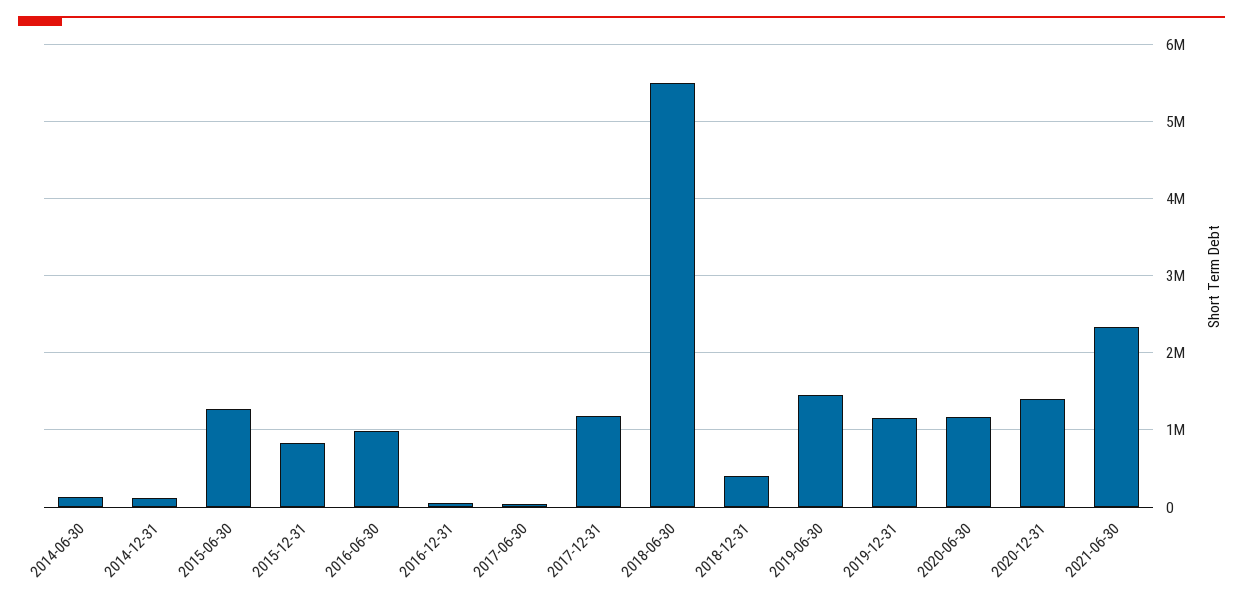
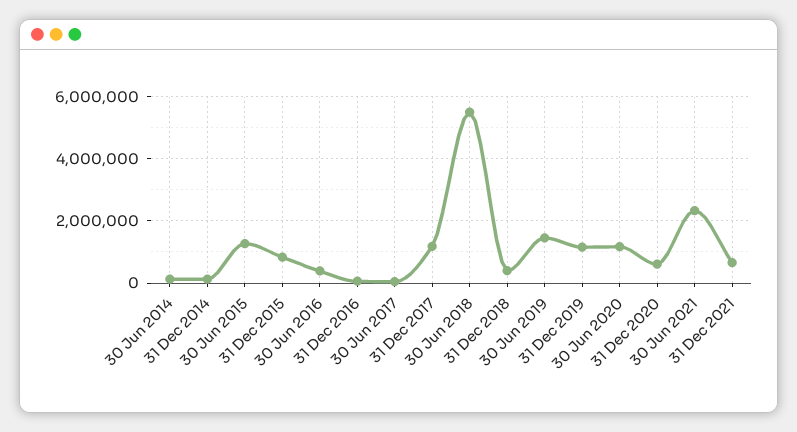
2016-06-30: 1000000 -> 400000
2020-12-31: 1400000 -> 600000
31 Dec 2021: none -> 600000

